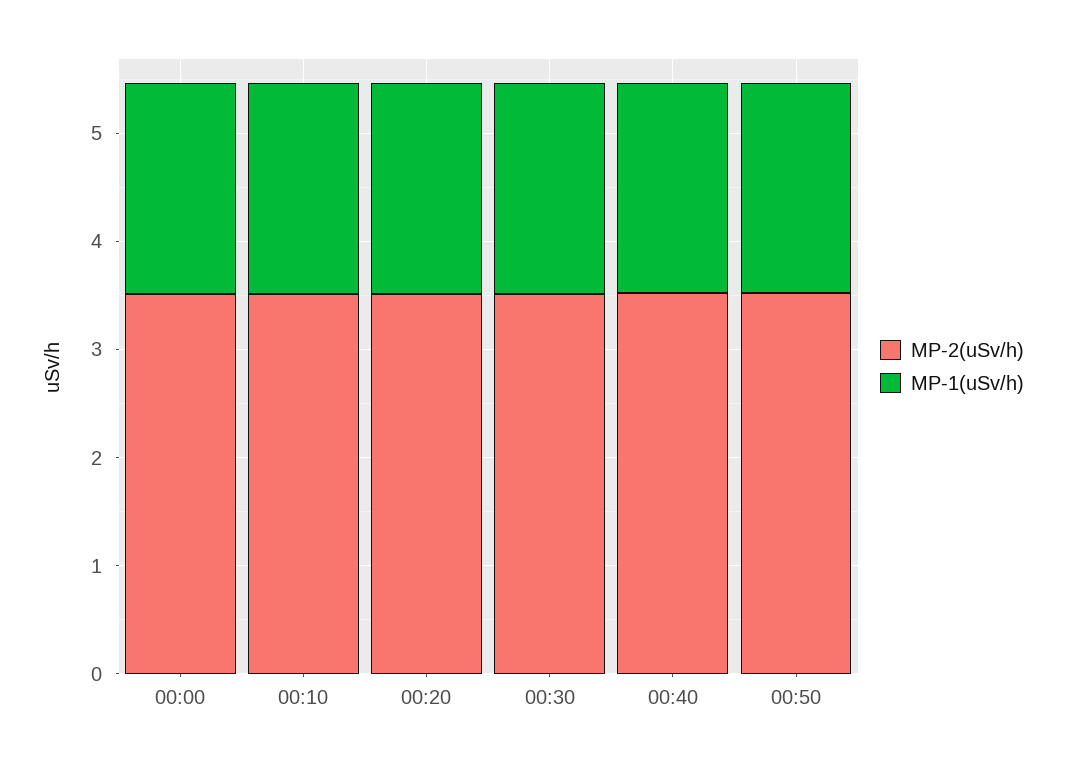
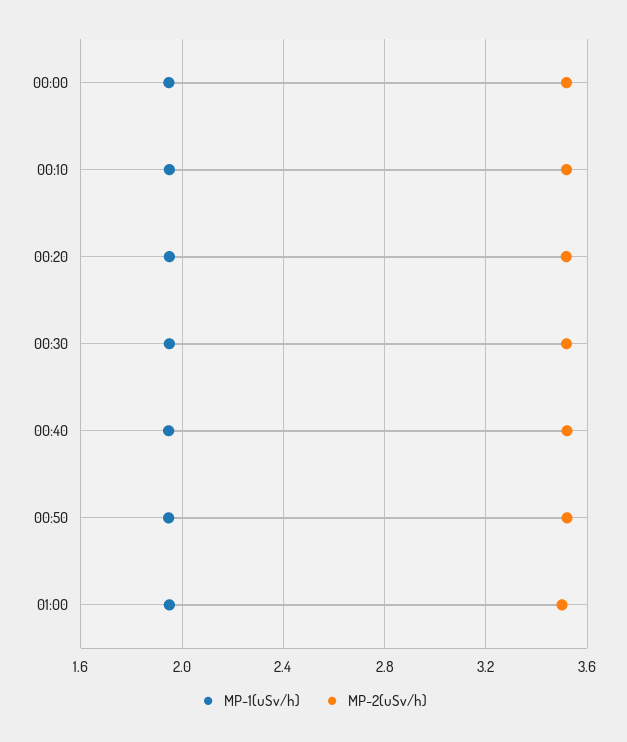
MP-1(uSv/h), 01:00: none -> 1.95
MP-2(uSv/h), 01:00: none -> 3.5

